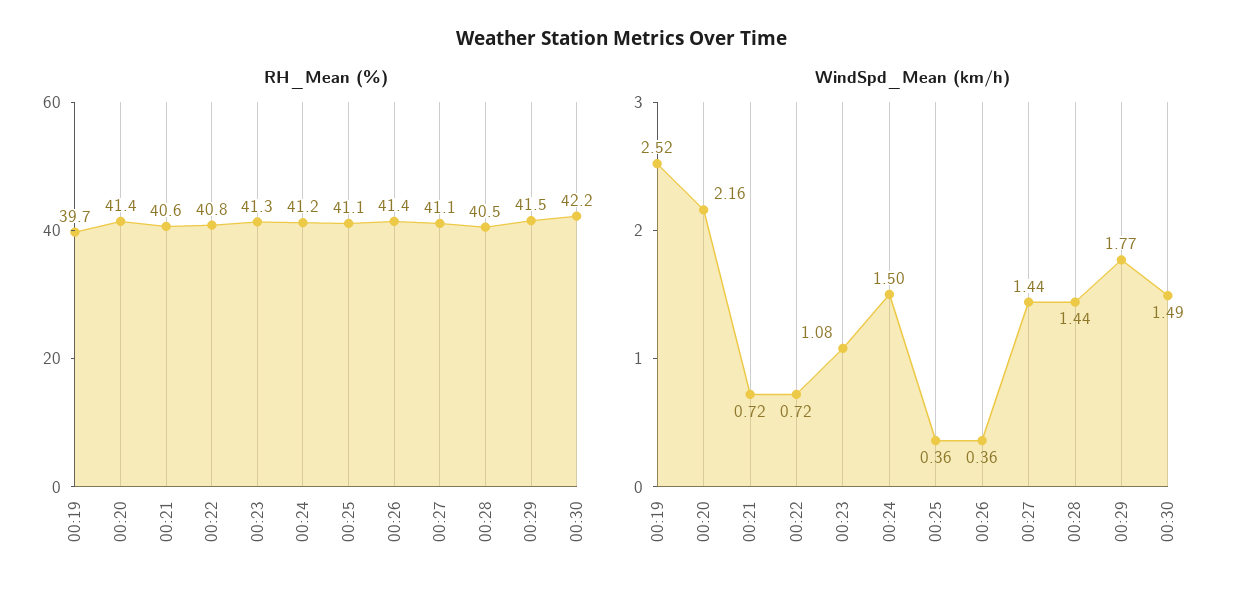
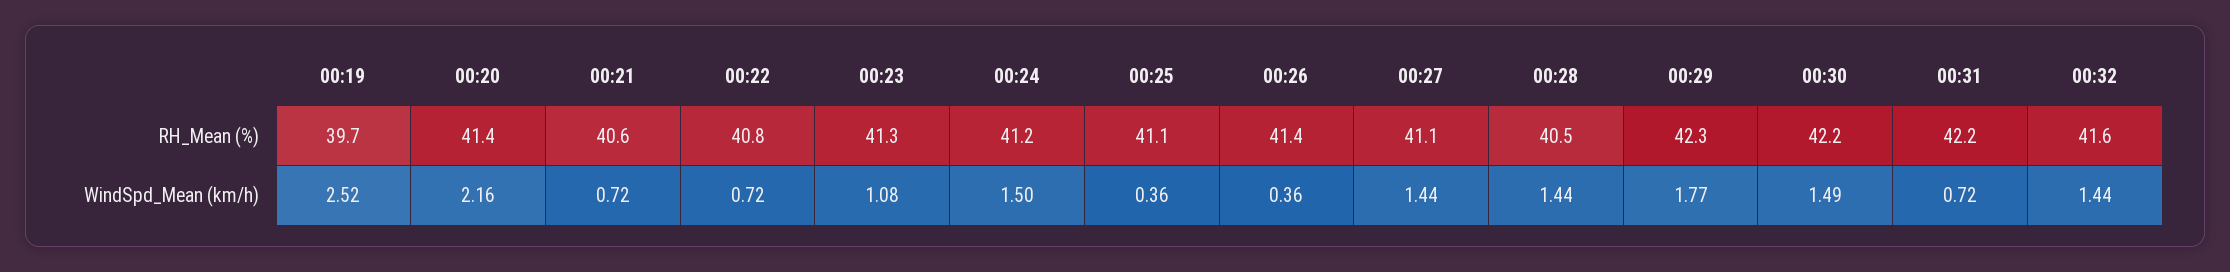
RH_Mean (%), 00:29: 41.5 -> 42.3
RH_Mean (%), 00:31: none -> 42.2
RH_Mean (%), 00:32: none -> 41.6
WindSpd_Mean (km/h), 00:31: none -> 0.72
WindSpd_Mean (km/h), 00:32: none -> 1.44

